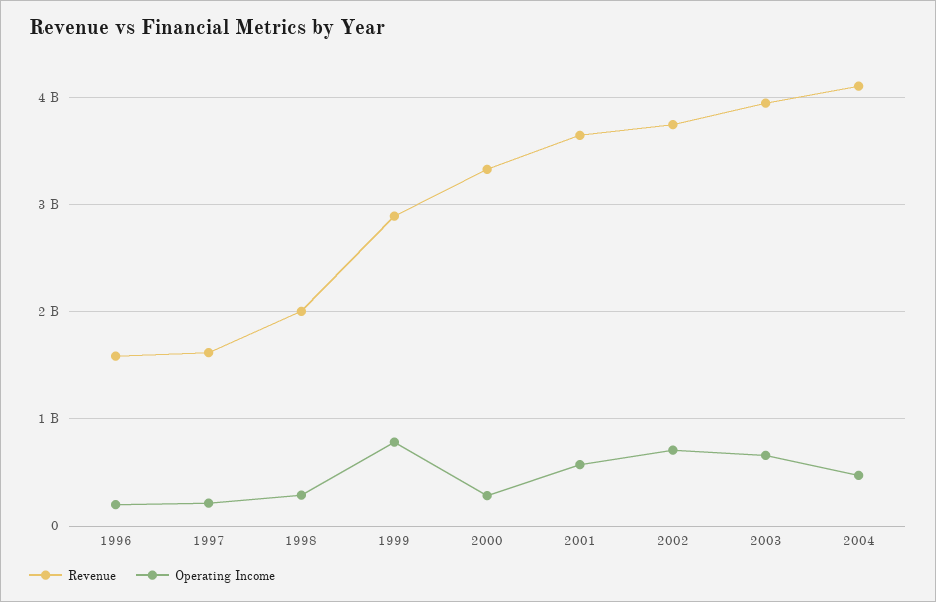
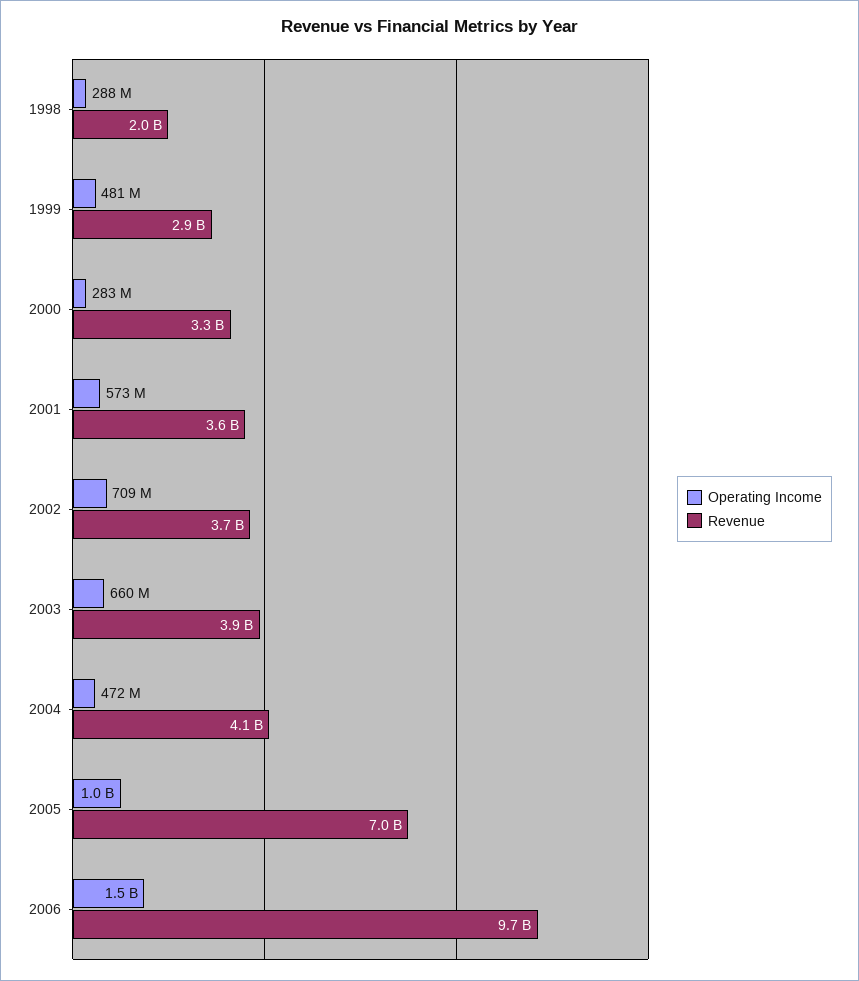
Revenue, 1996: 1600000000 -> none
Operating Income, 1996: 200000000 -> none
Revenue, 1997: 1600000000 -> none
Operating Income, 1997: 200000000 -> none
Operating Income, 1999: 800000000 -> 481000000
Operating Income, 2005: none -> 1000000000
Revenue, 2005: none -> 7000000000
Operating Income, 2006: none -> 1500000000
Revenue, 2006: none -> 9700000000

